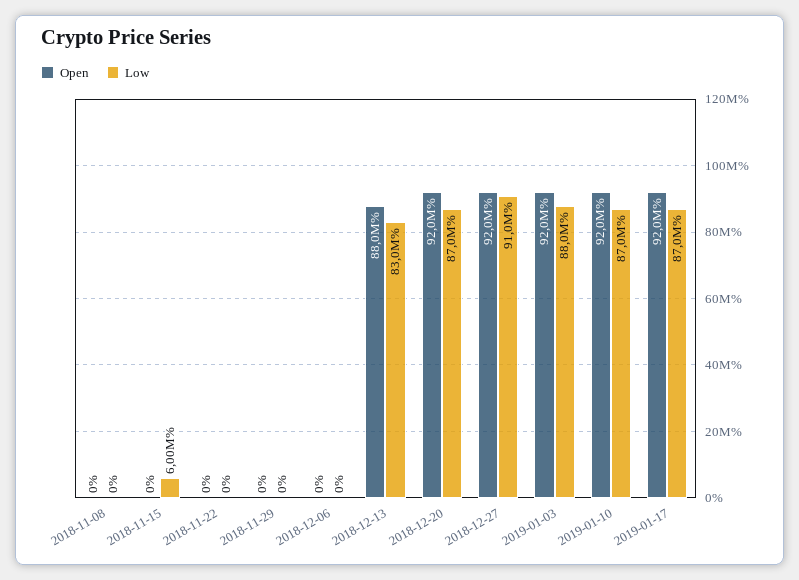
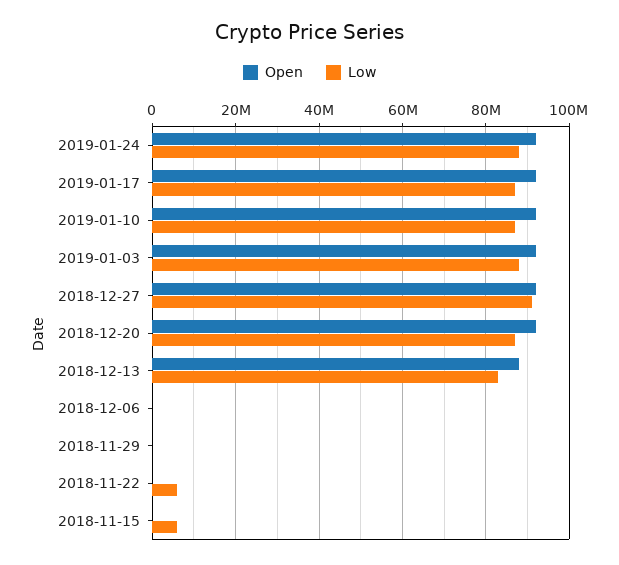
Open, 2018-11-08: 0 -> none
Low, 2018-11-08: 0 -> none
Low, 2018-11-22: 0 -> 6000000
Open, 2019-01-24: none -> 92000000
Low, 2019-01-24: none -> 88000000

